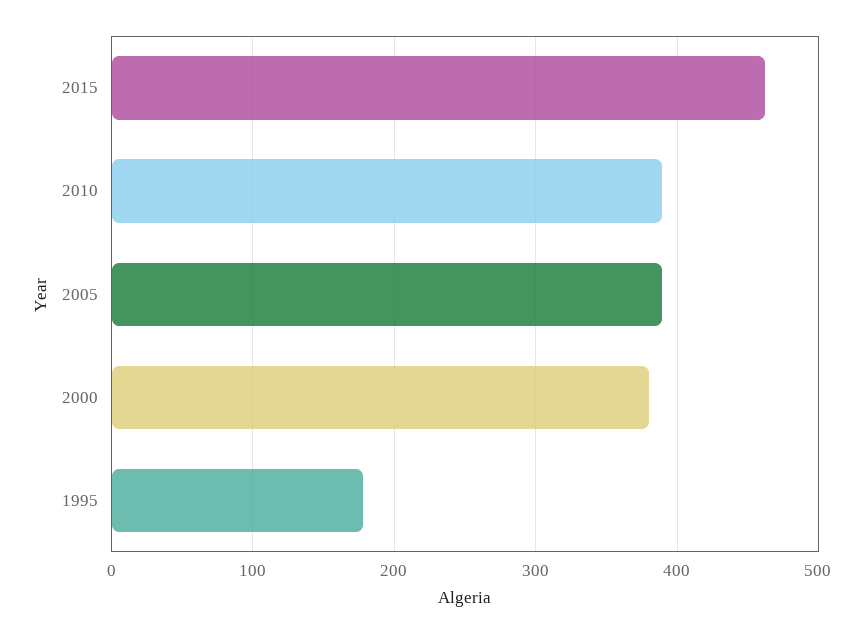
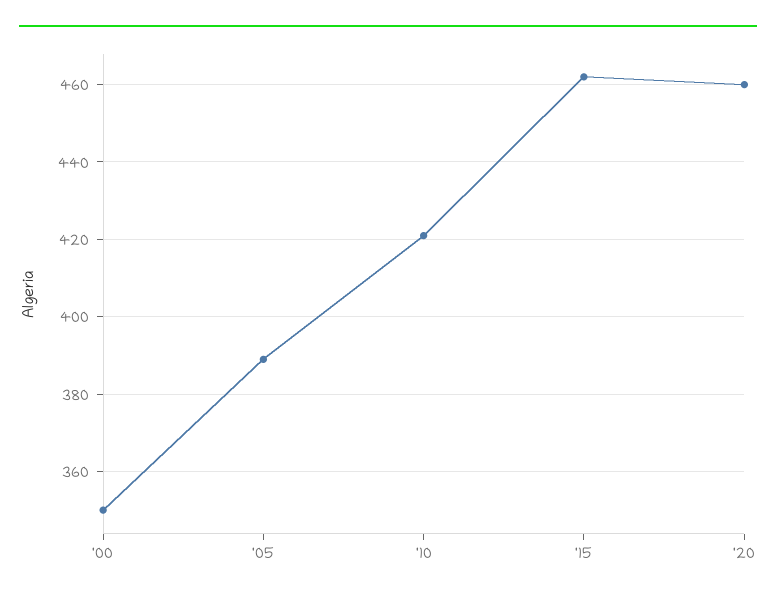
2010: 390 -> 420
2000: 380 -> 350
1995: 180 -> none
'20: none -> 460

